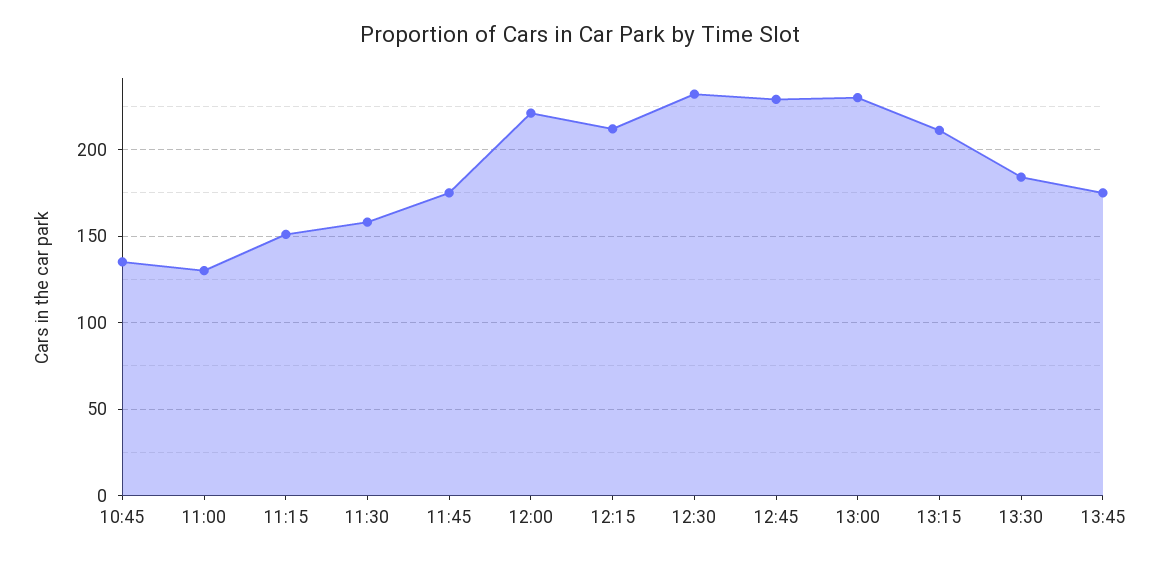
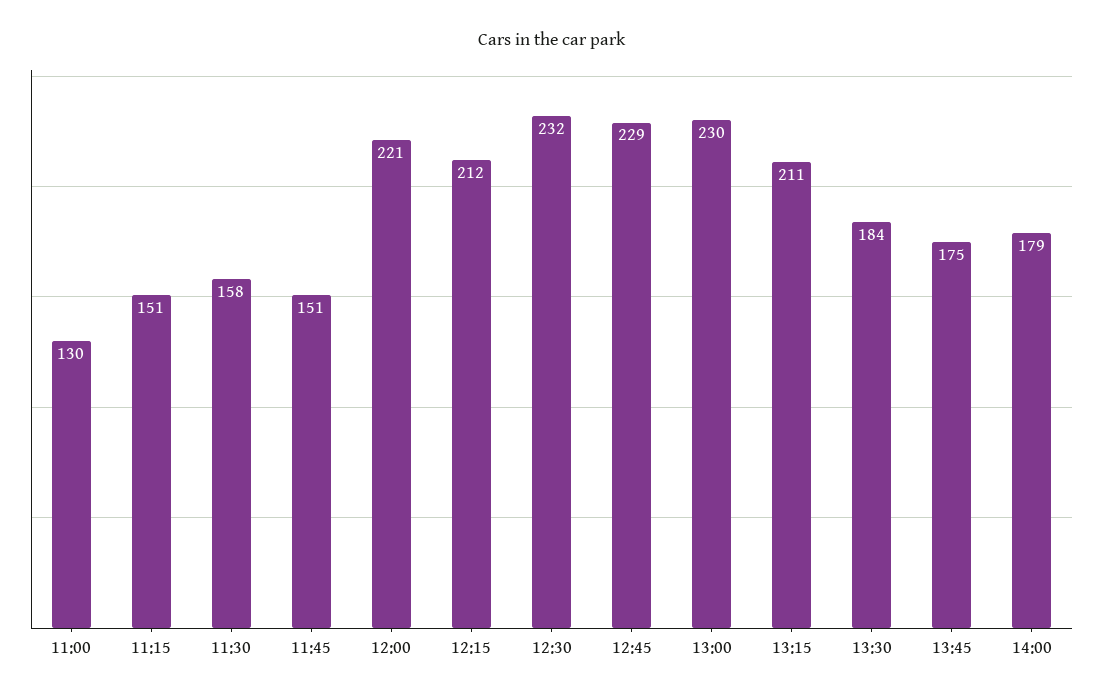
10:45: 135 -> none
11:45: 175 -> 151
14:00: none -> 179

